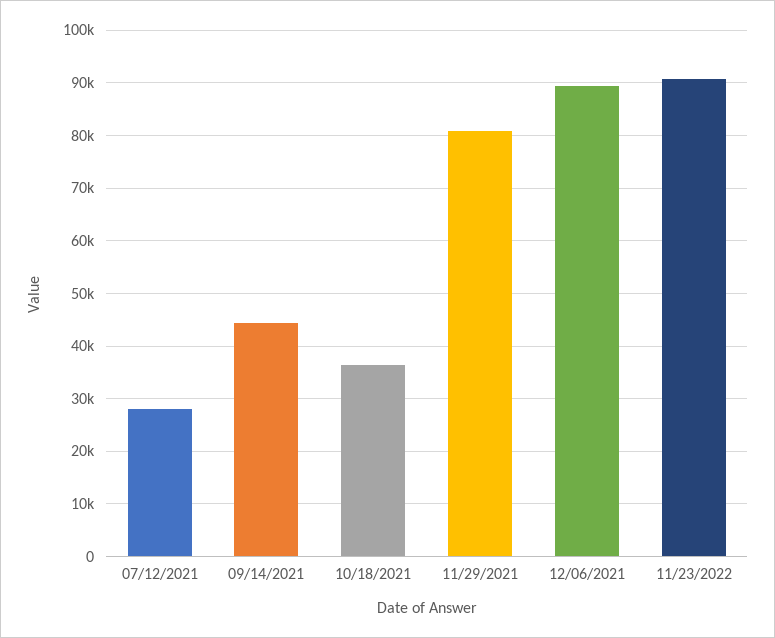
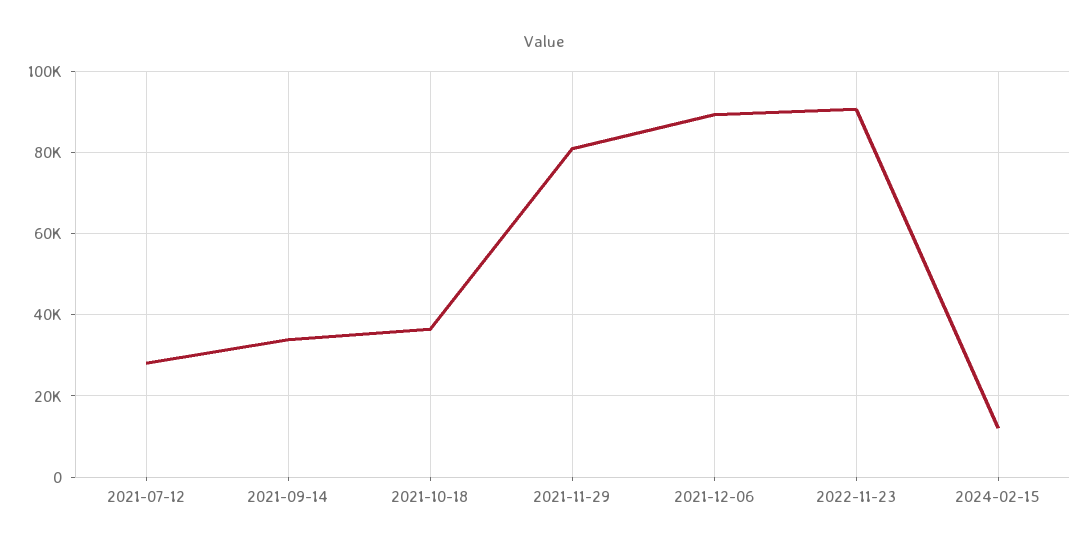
09/14/2021: 44000 -> 34000
2024-02-15: none -> 12000

